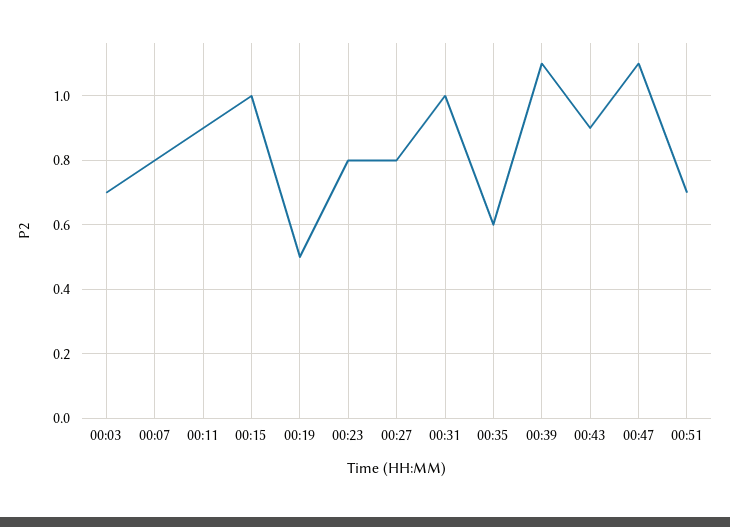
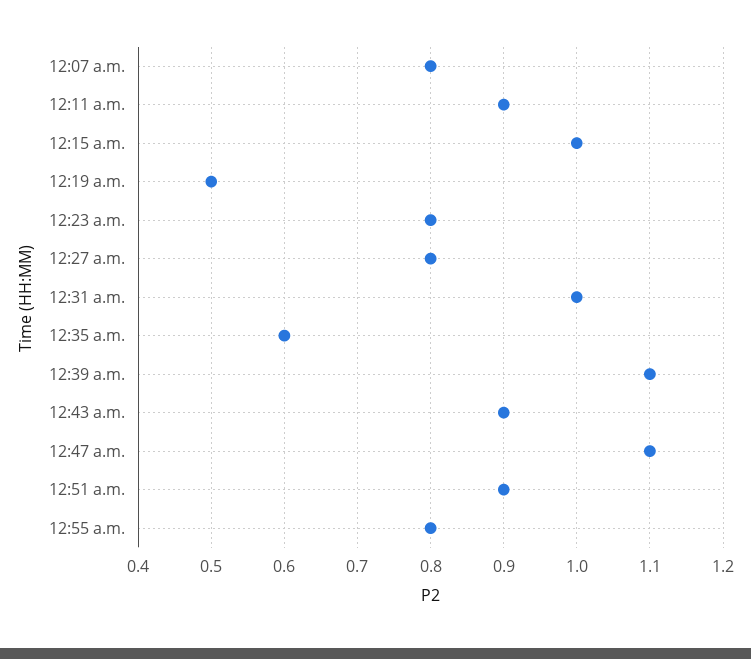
00:03: 0.7 -> none
00:51: 0.7 -> 0.9
12:55 a.m.: none -> 0.8

